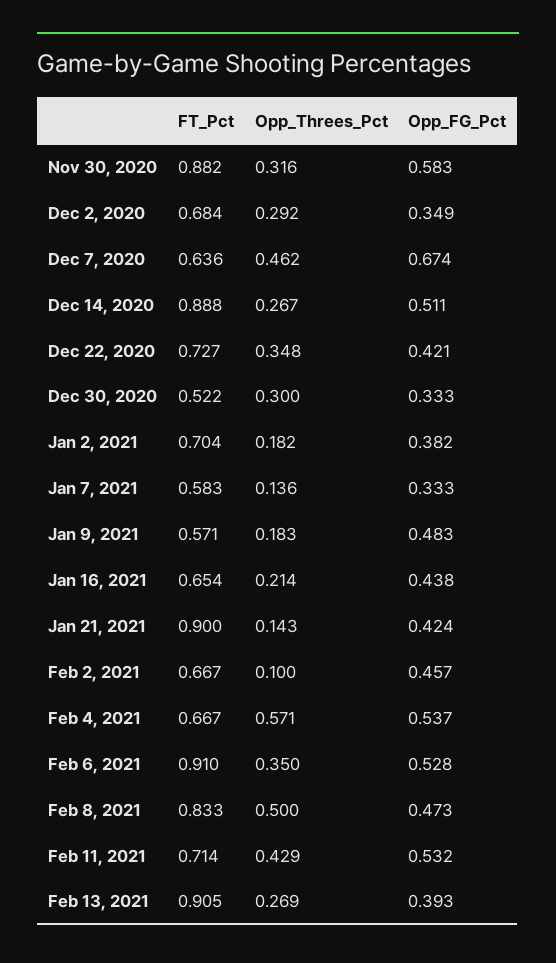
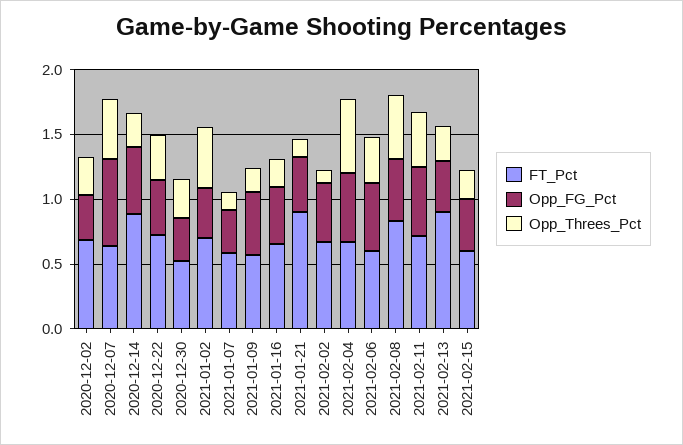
FT_Pct, Nov 30, 2020: 0.882 -> none
Opp_Threes_Pct, Nov 30, 2020: 0.316 -> none
Opp_FG_Pct, Nov 30, 2020: 0.583 -> none
Opp_Threes_Pct, Jan 2, 2021: 0.182 -> 0.5
FT_Pct, Feb 6, 2021: 0.91 -> 0.6
FT_Pct, 2021-02-15: none -> 0.6
Opp_FG_Pct, 2021-02-15: none -> 0.4
Opp_Threes_Pct, 2021-02-15: none -> 0.2

